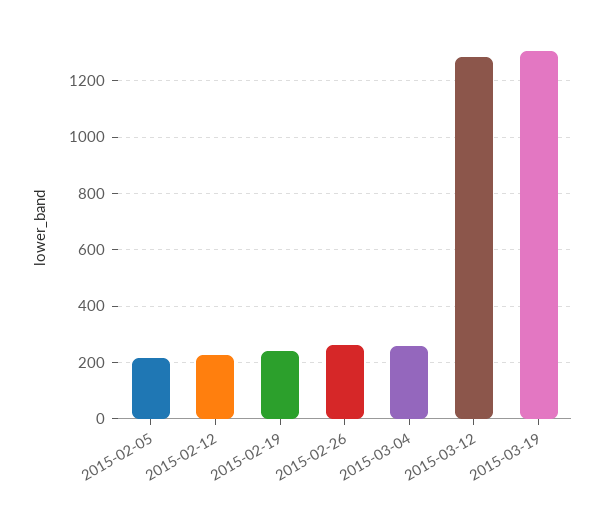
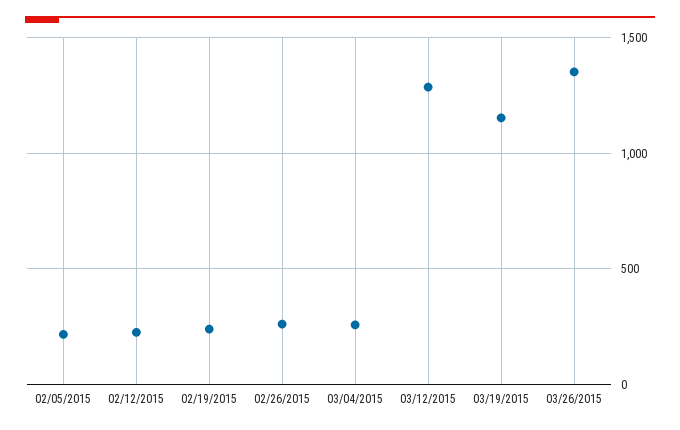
2015-03-19: 1300 -> 1150
03/26/2015: none -> 1350

